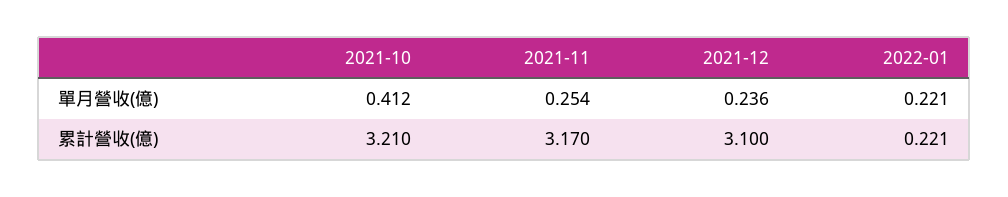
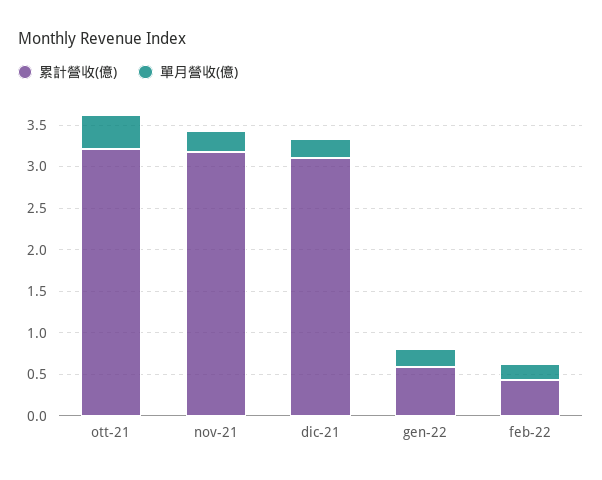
累計營收(億), 2022-01: 0.221 -> 0.6
累計營收(億), feb-22: none -> 0.4
單月營收(億), feb-22: none -> 0.2

